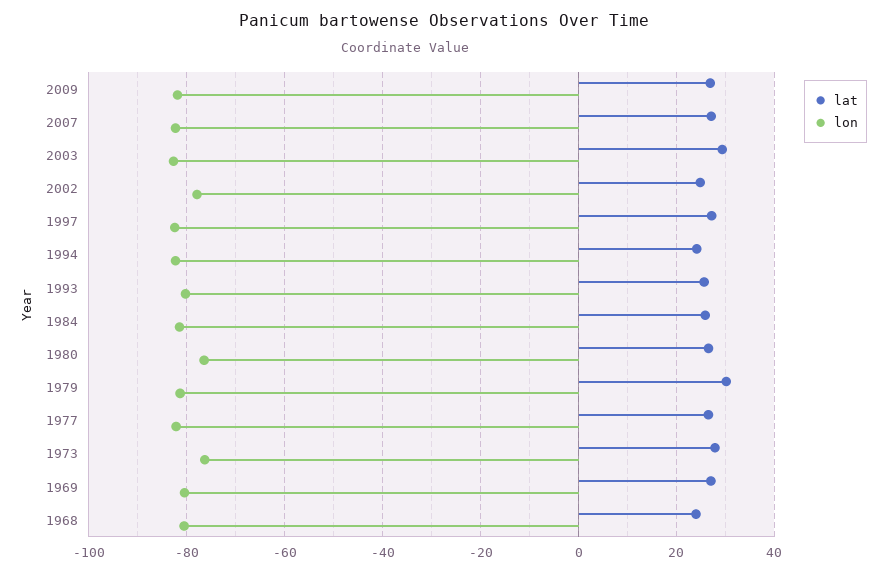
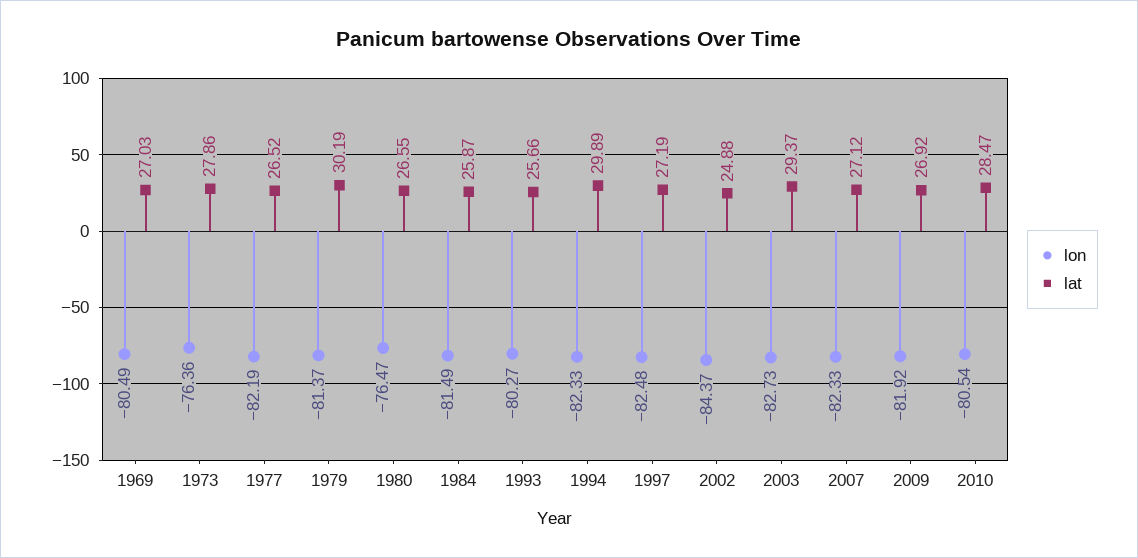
lon, 2002: -78 -> -84.37
lat, 1994: 24 -> 29.89
lat, 1968: 24 -> none
lon, 1968: -80 -> none
lon, 2010: none -> -80.54
lat, 2010: none -> 28.47

